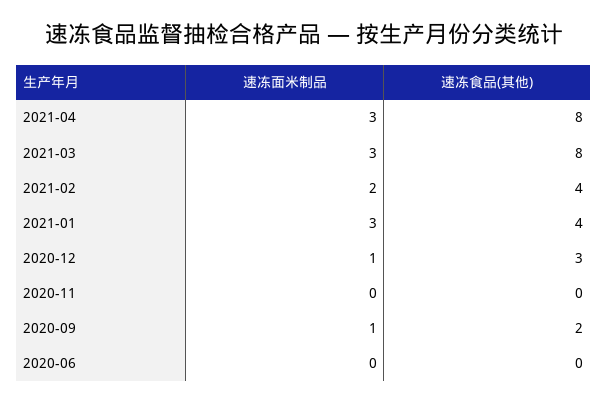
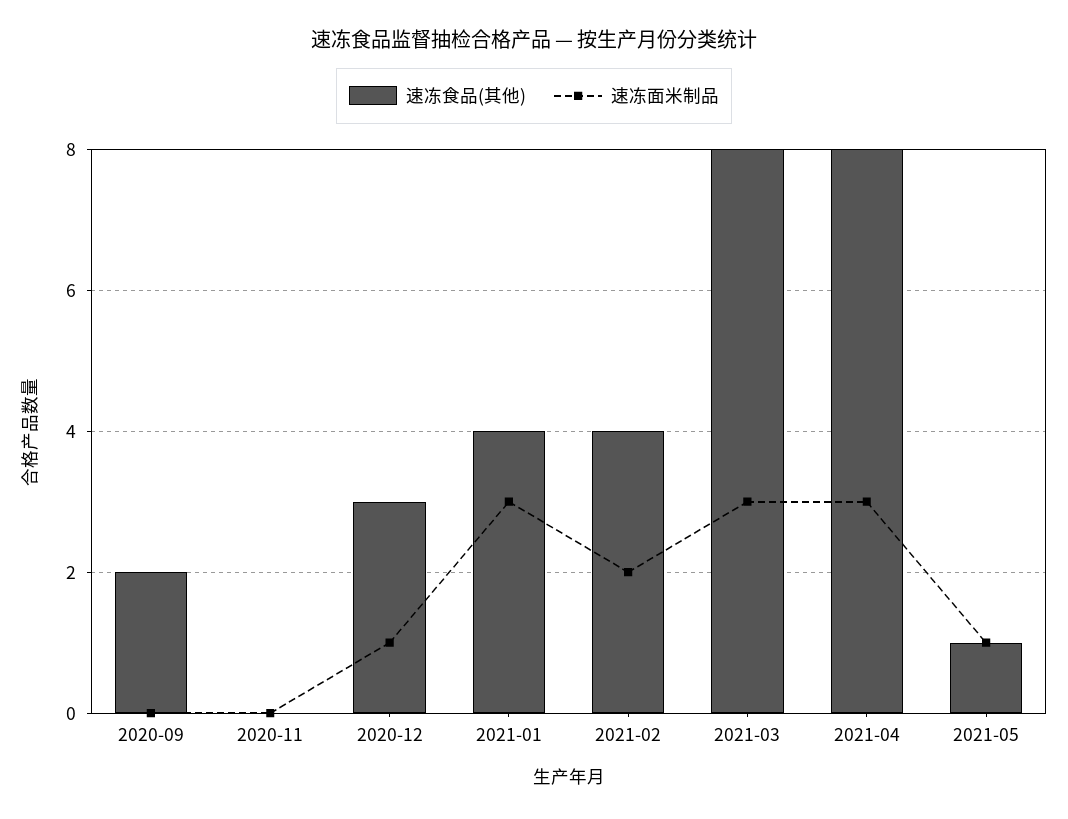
速冻面米制品, 2020-09: 1 -> 0
速冻面米制品, 2020-06: 0 -> none
速冻食品(其他), 2020-06: 0 -> none
速冻食品(其他), 2021-05: none -> 1
速冻面米制品, 2021-05: none -> 1

